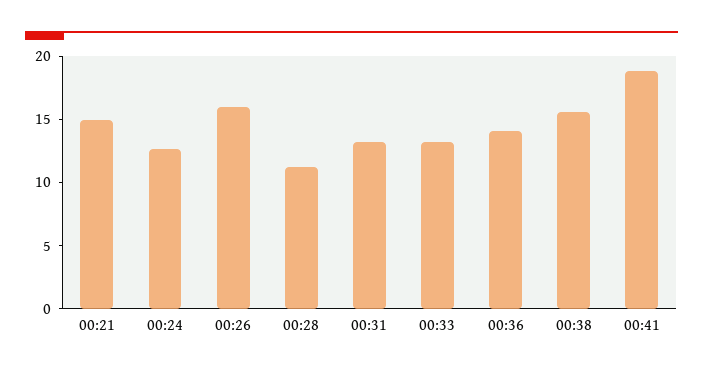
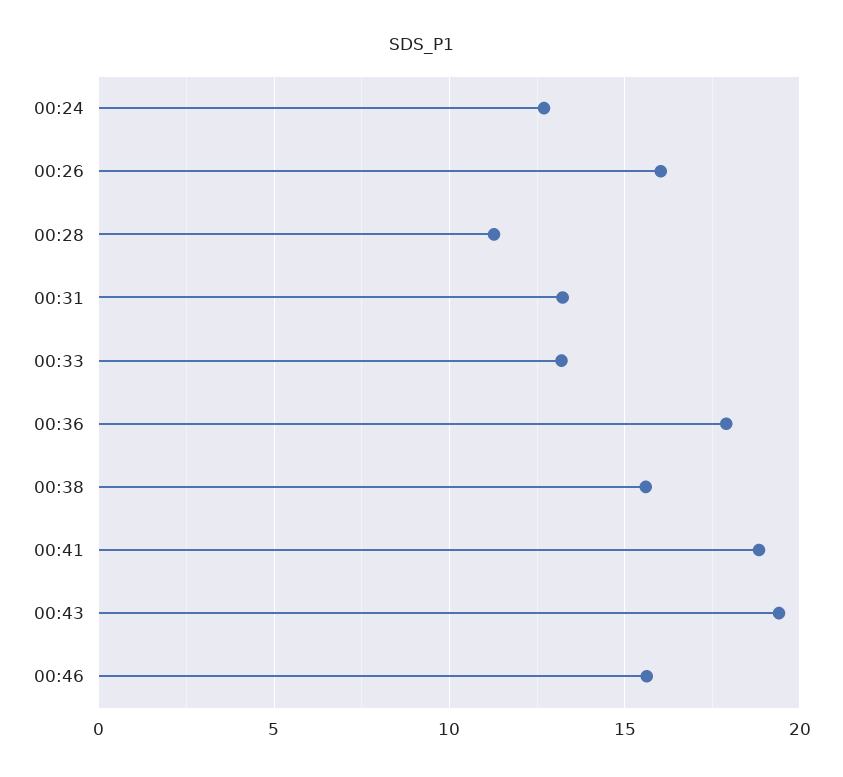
00:21: 15 -> none
00:36: 14 -> 18
00:43: none -> 19.5
00:46: none -> 15.5

